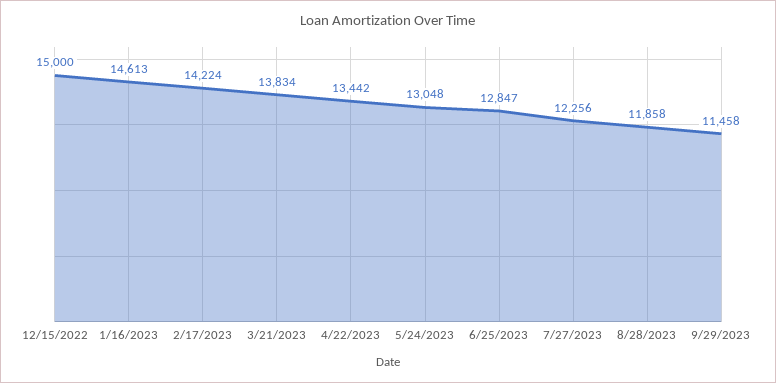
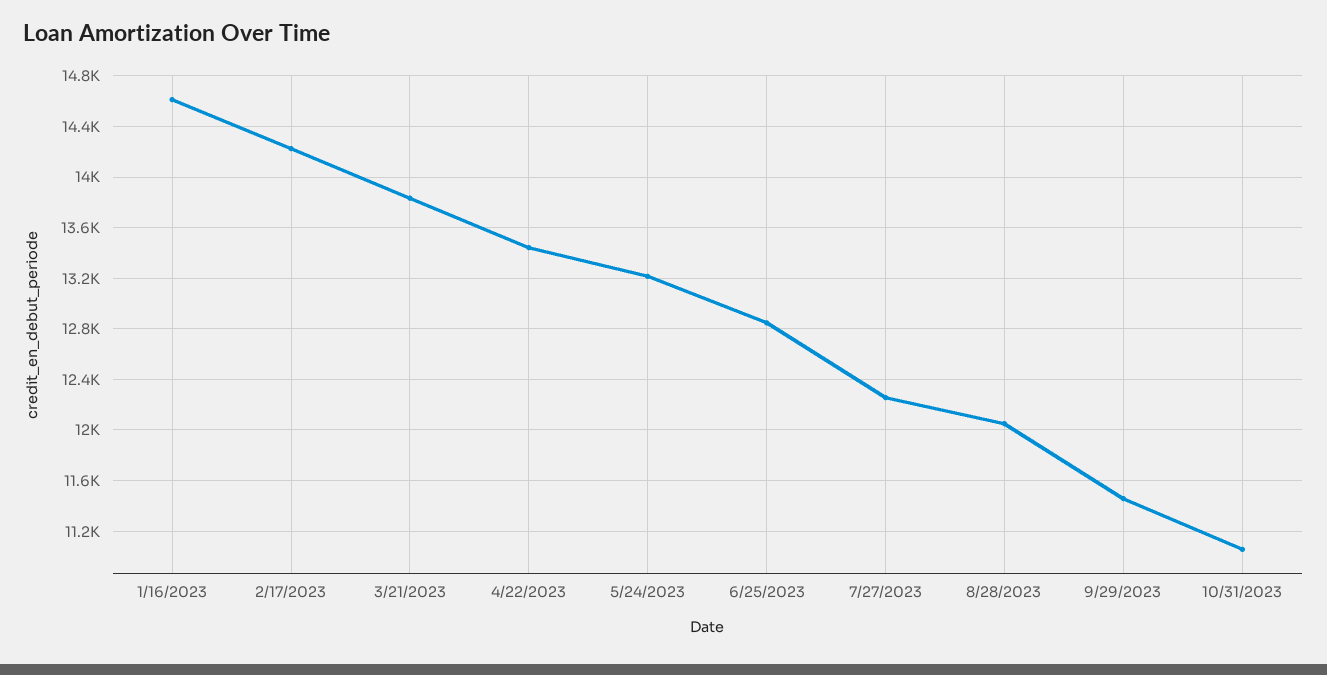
12/15/2022: 15000 -> none
5/24/2023: 13048 -> 13200
8/28/2023: 11858 -> 12050
10/31/2023: none -> 11050

